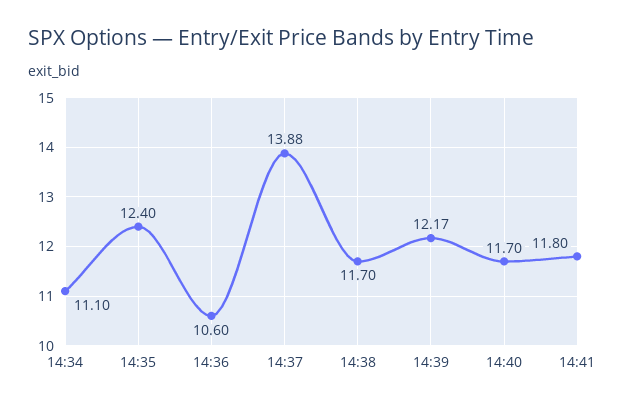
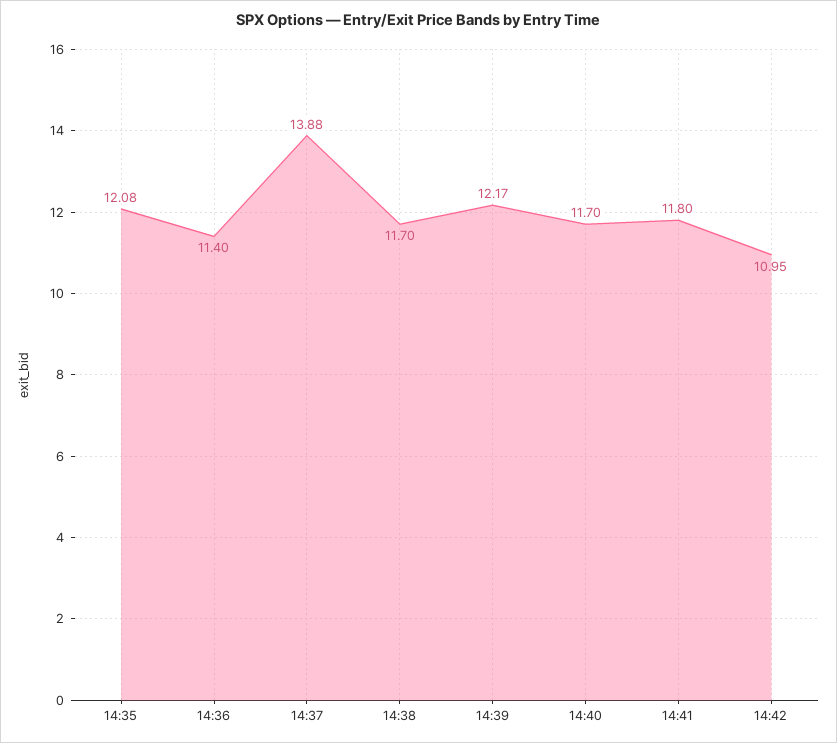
14:34: 11.1 -> none
14:35: 12.4 -> 12.08
14:36: 10.6 -> 11.4
14:42: none -> 10.95

